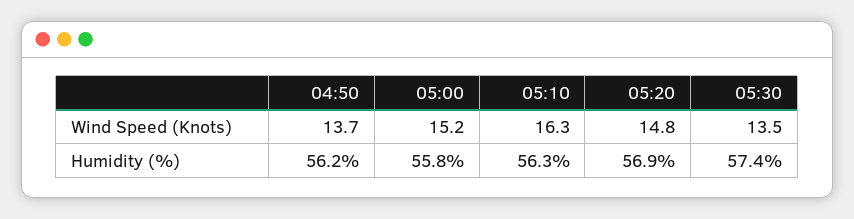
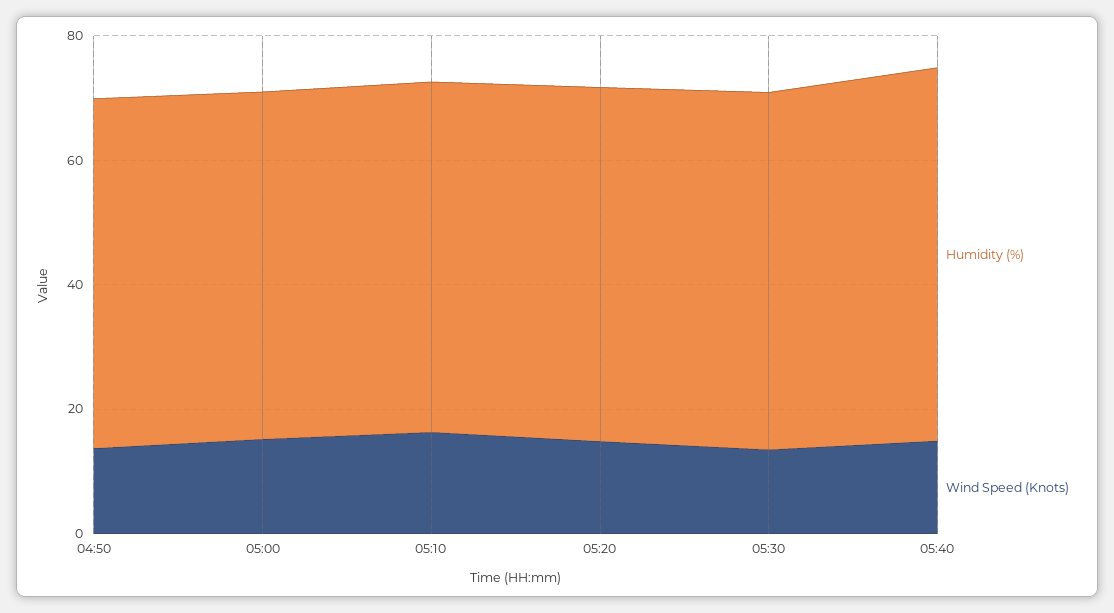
Humidity (%), 05:40: none -> 60
Wind Speed (Knots), 05:40: none -> 15

